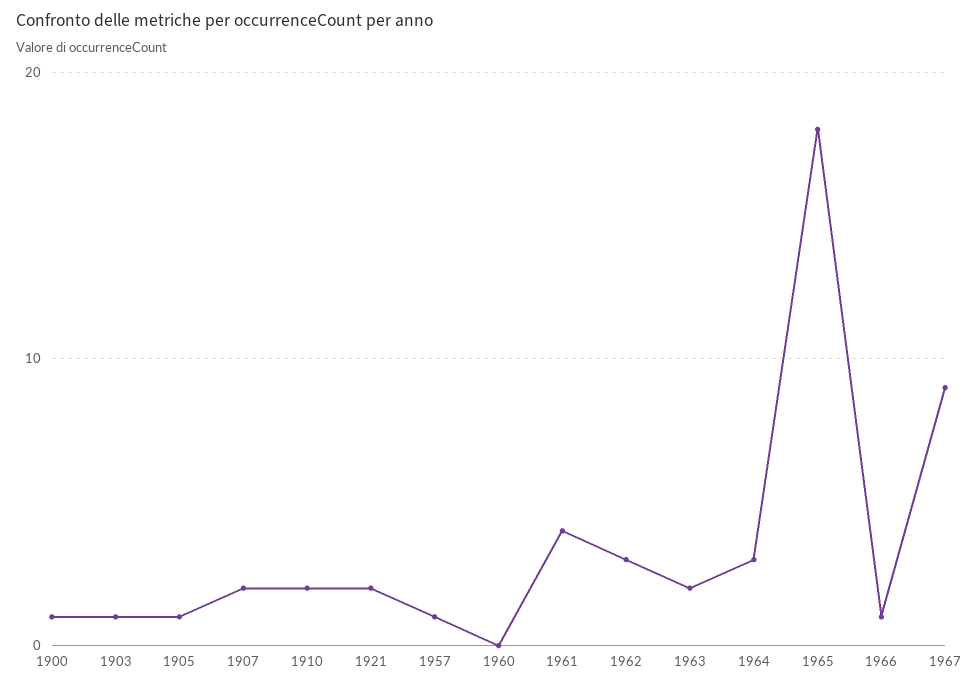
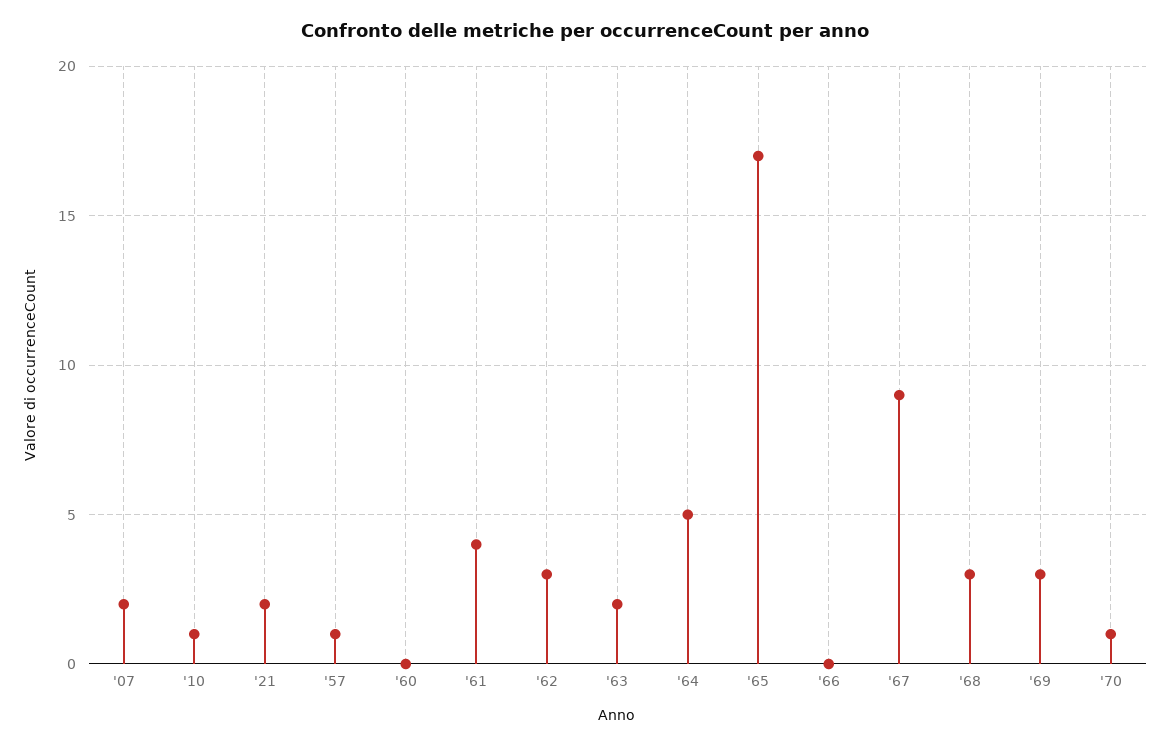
1900: 1 -> none
1903: 1 -> none
1905: 1 -> none
1910: 2 -> 1
1964: 3 -> 5
1965: 18 -> 17
1966: 1 -> 0
'68: none -> 3
'69: none -> 3
'70: none -> 1

